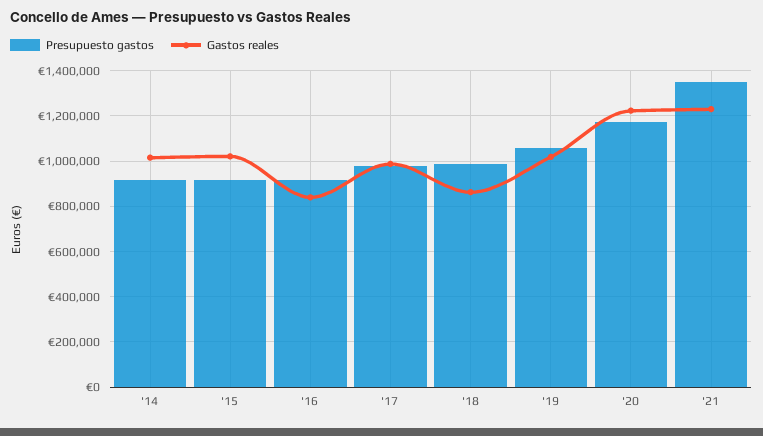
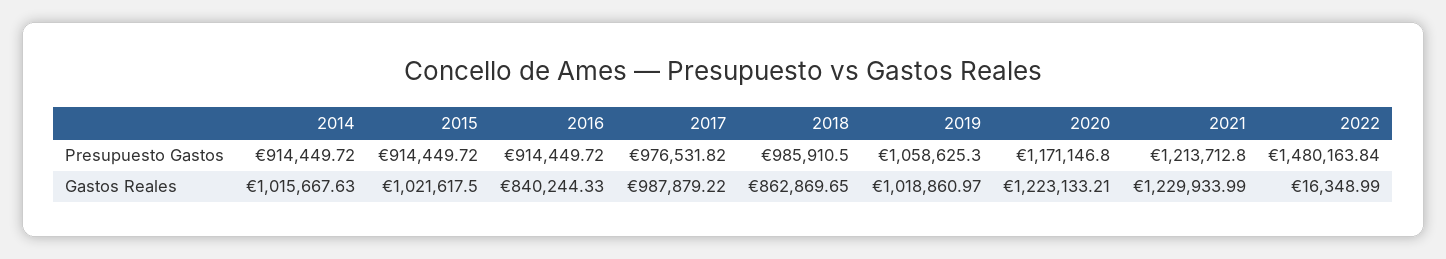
Presupuesto gastos, '21: 1350000 -> 1213712.8
Presupuesto gastos, 2022: none -> 1480163.84
Gastos reales, 2022: none -> 16348.99

